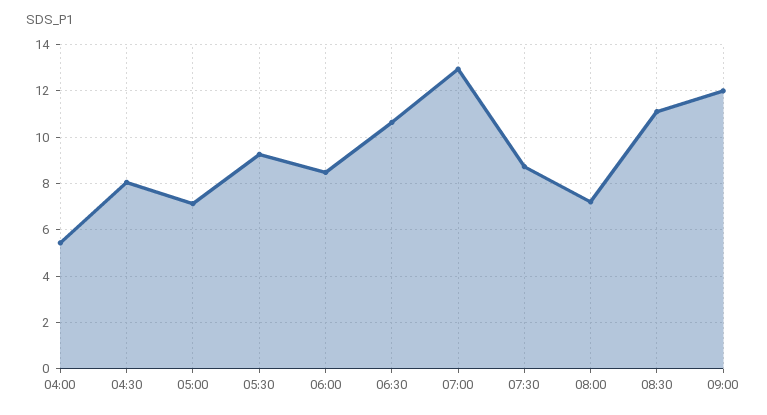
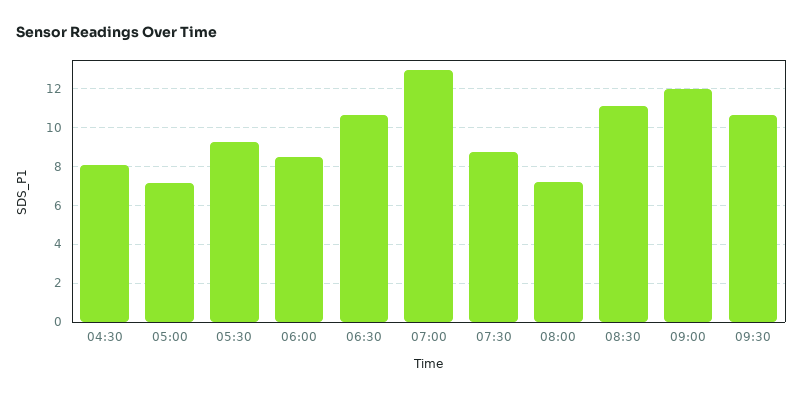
04:00: 5.5 -> none
09:30: none -> 10.5

